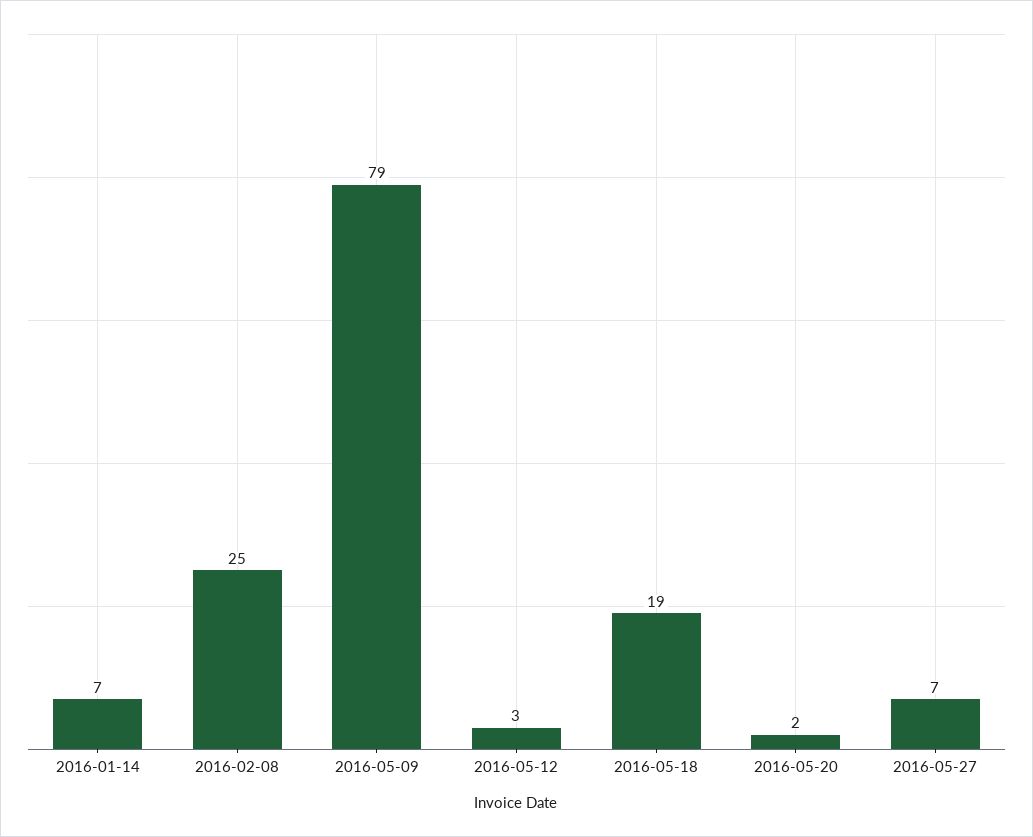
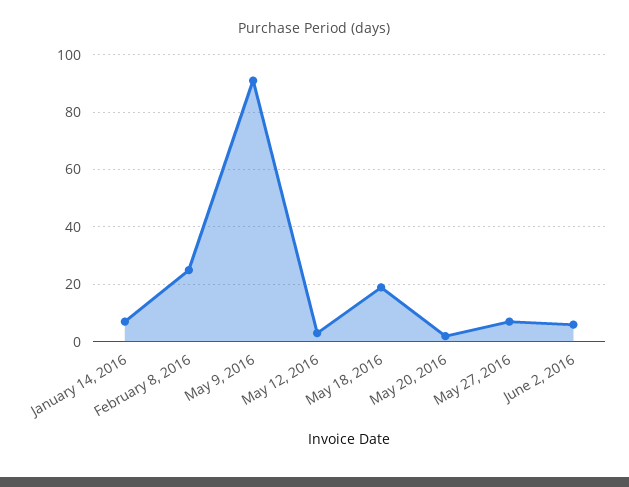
2016-05-09: 79 -> 90
June 2, 2016: none -> 5

